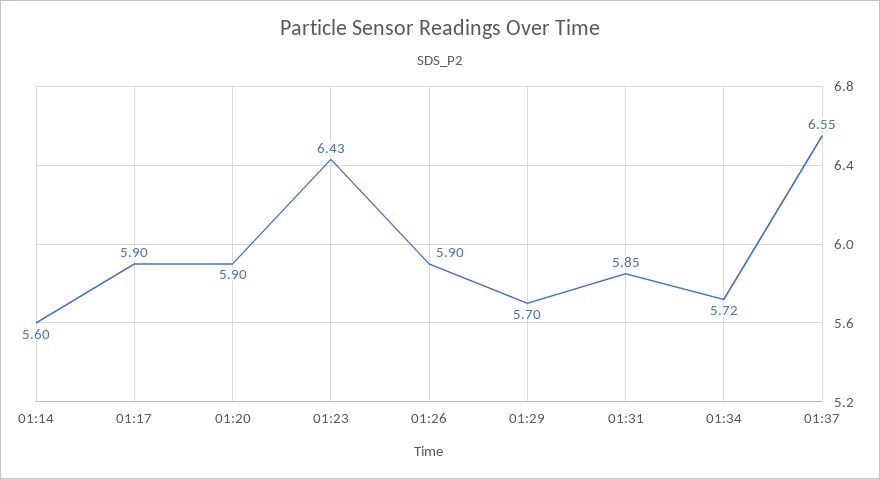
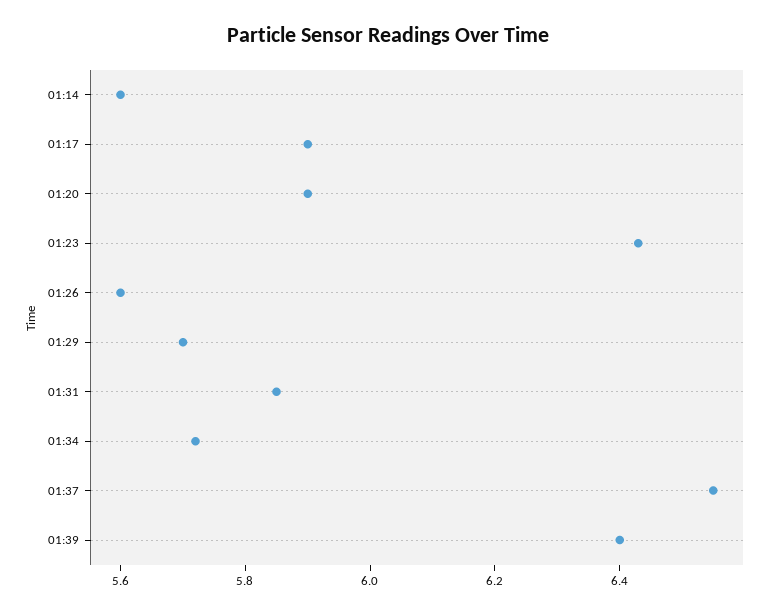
01:26: 5.9 -> 5.6
01:39: none -> 6.4

